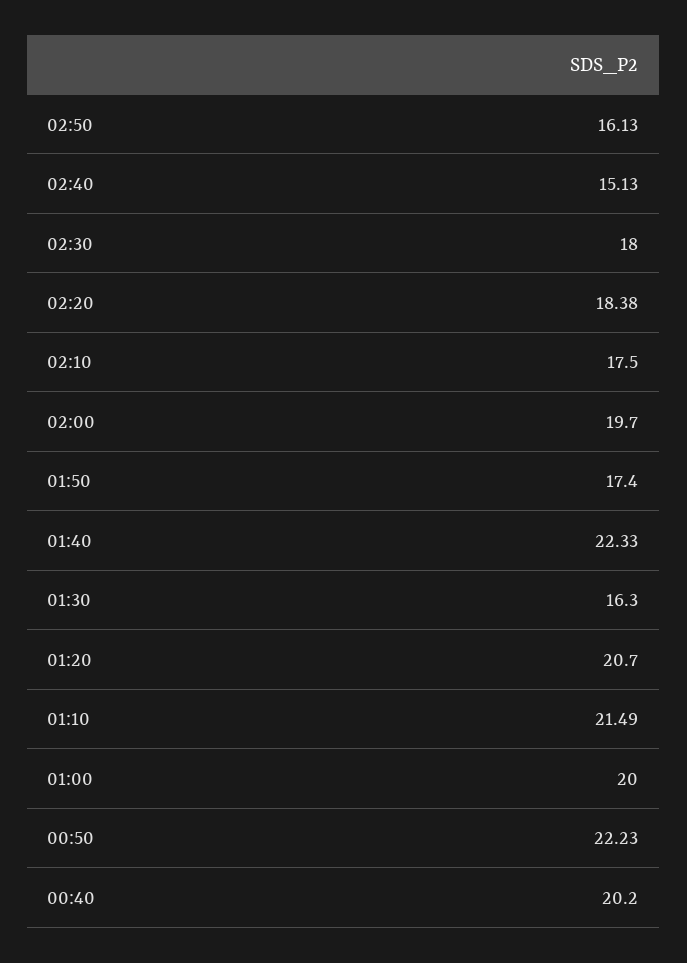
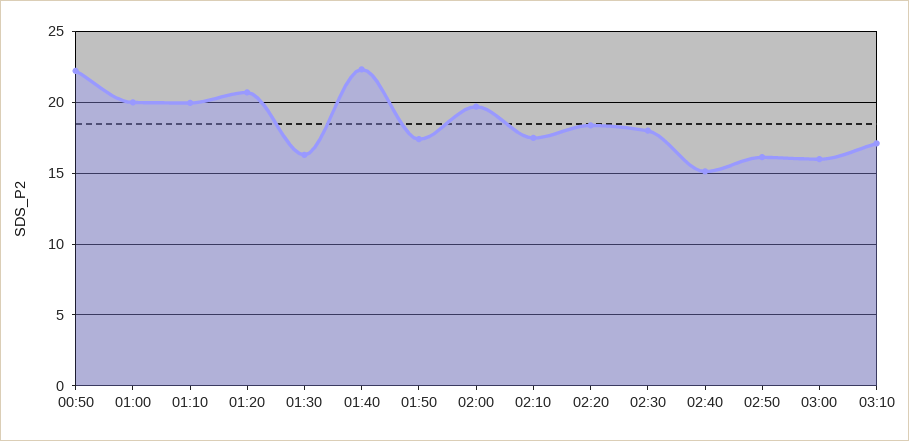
01:10: 21.49 -> 20
00:40: 20.2 -> none
03:00: none -> 16
03:10: none -> 17

